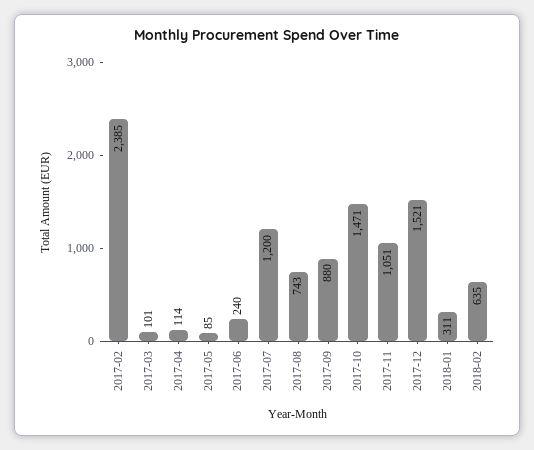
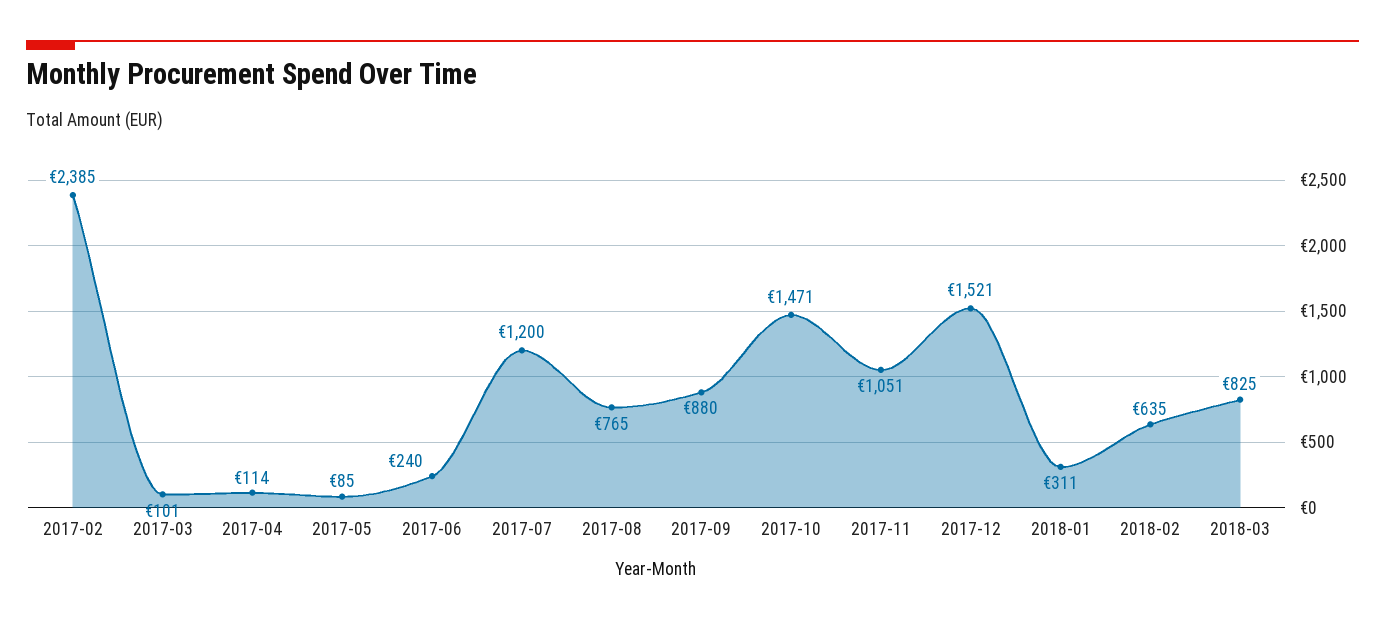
2017-08: 743 -> 765
2018-03: none -> 825

